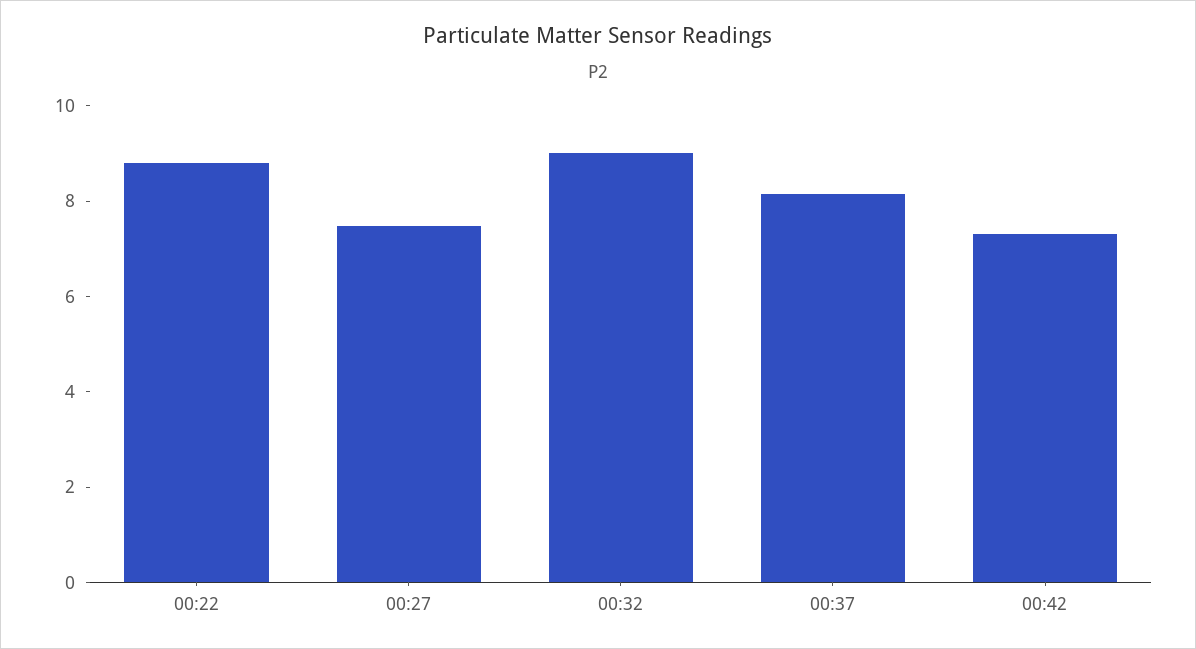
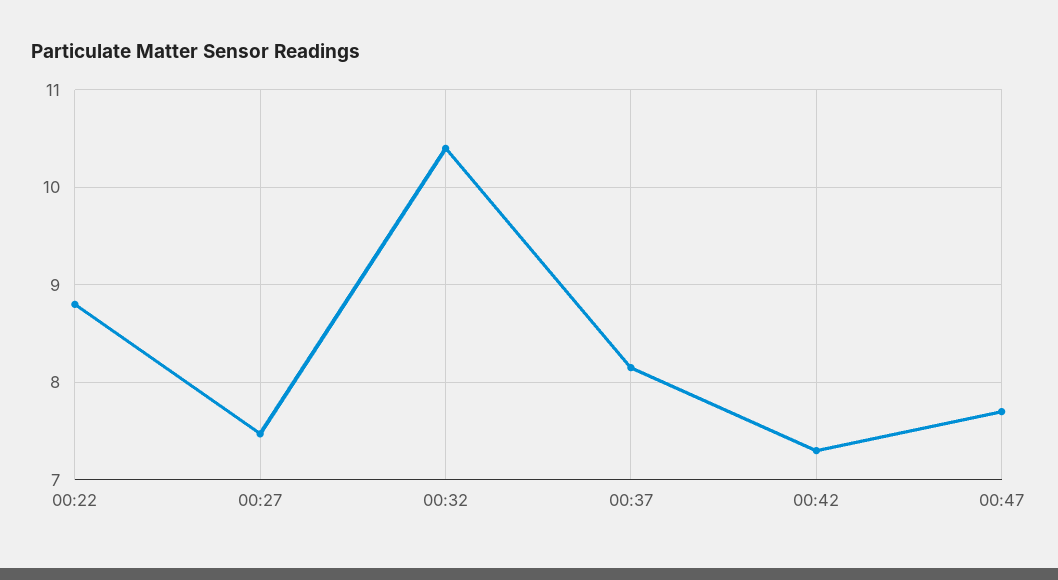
00:32: 9 -> 10.4
00:47: none -> 7.7

